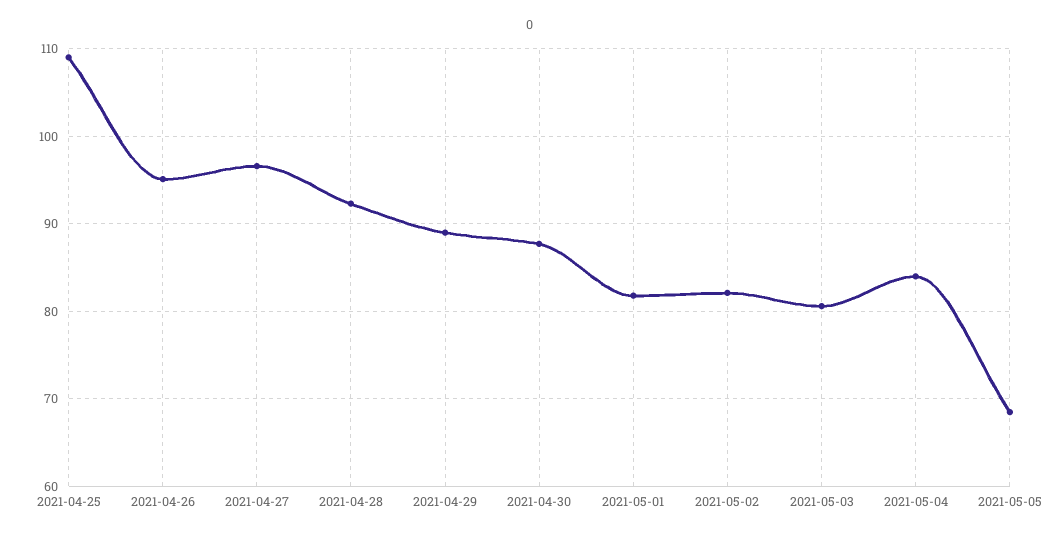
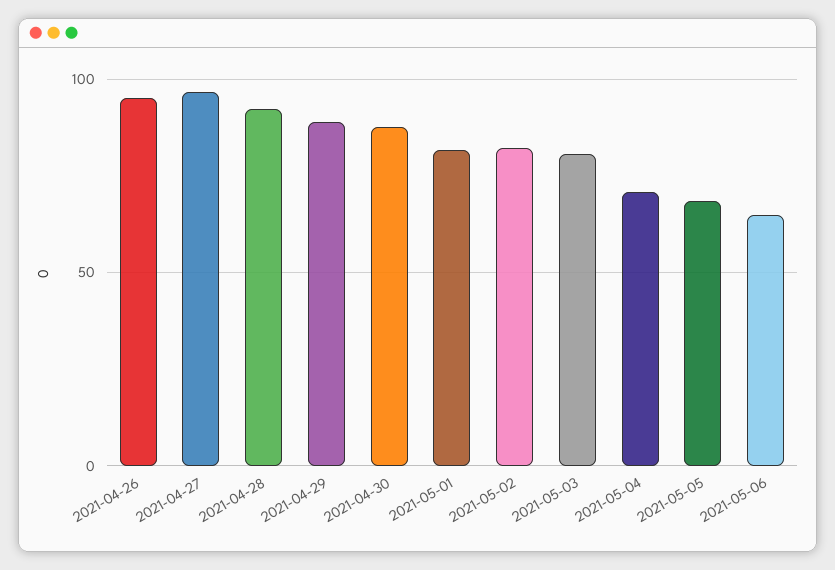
2021-04-25: 109 -> none
2021-05-04: 84 -> 70
2021-05-06: none -> 65

